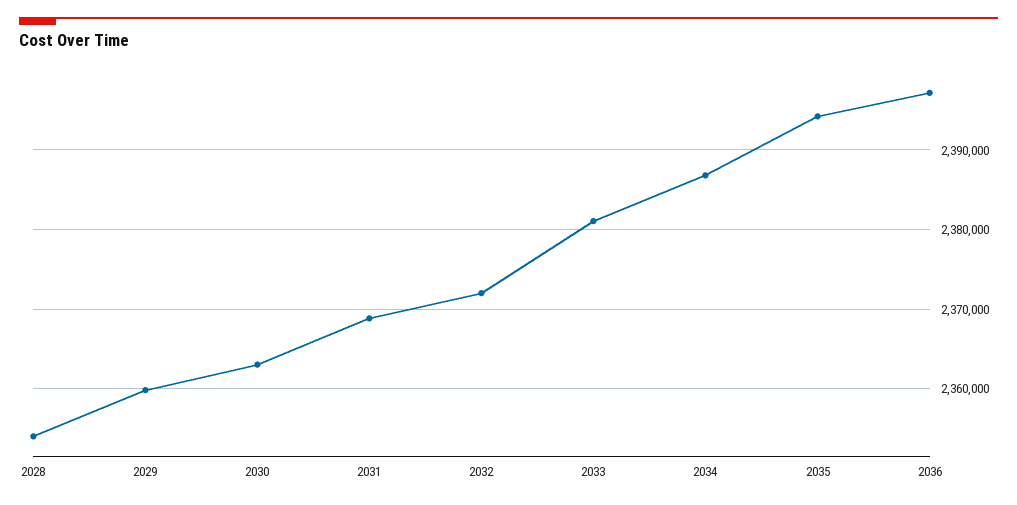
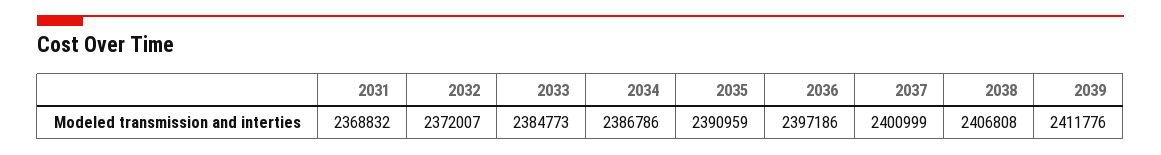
2028: 2354000 -> none
2029: 2360000 -> none
2030: 2363000 -> none
2033: 2381000 -> 2384773
2035: 2394000 -> 2390959
2037: none -> 2400999
2038: none -> 2406808
2039: none -> 2411776

